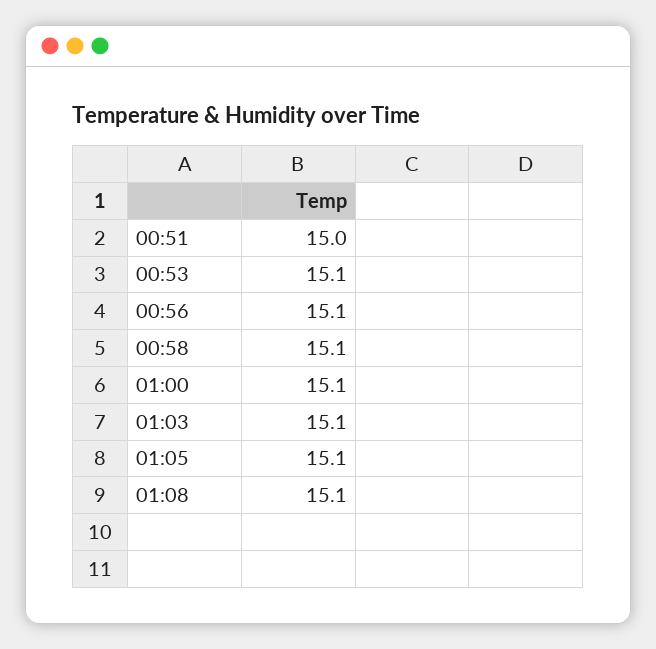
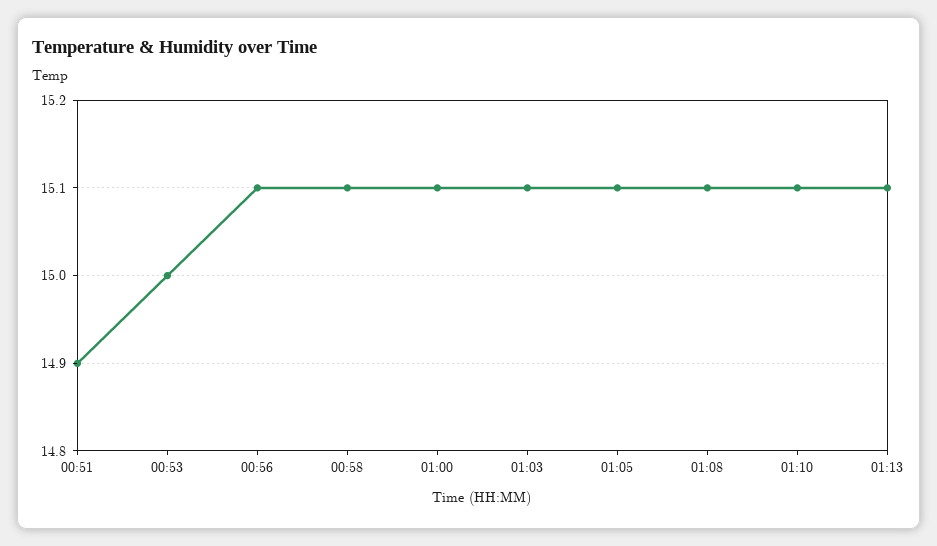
00:51: 15 -> 14.9
00:53: 15.1 -> 15
01:10: none -> 15.1
01:13: none -> 15.1

